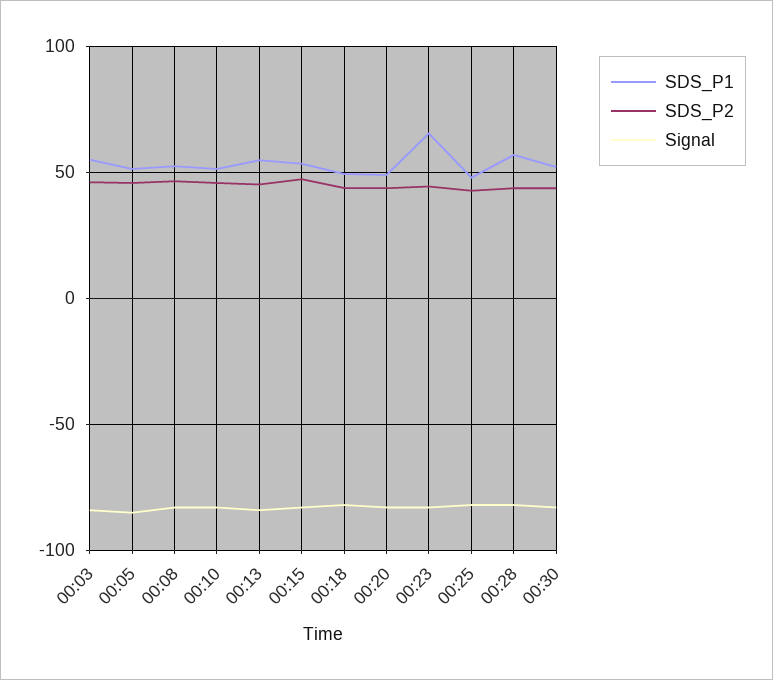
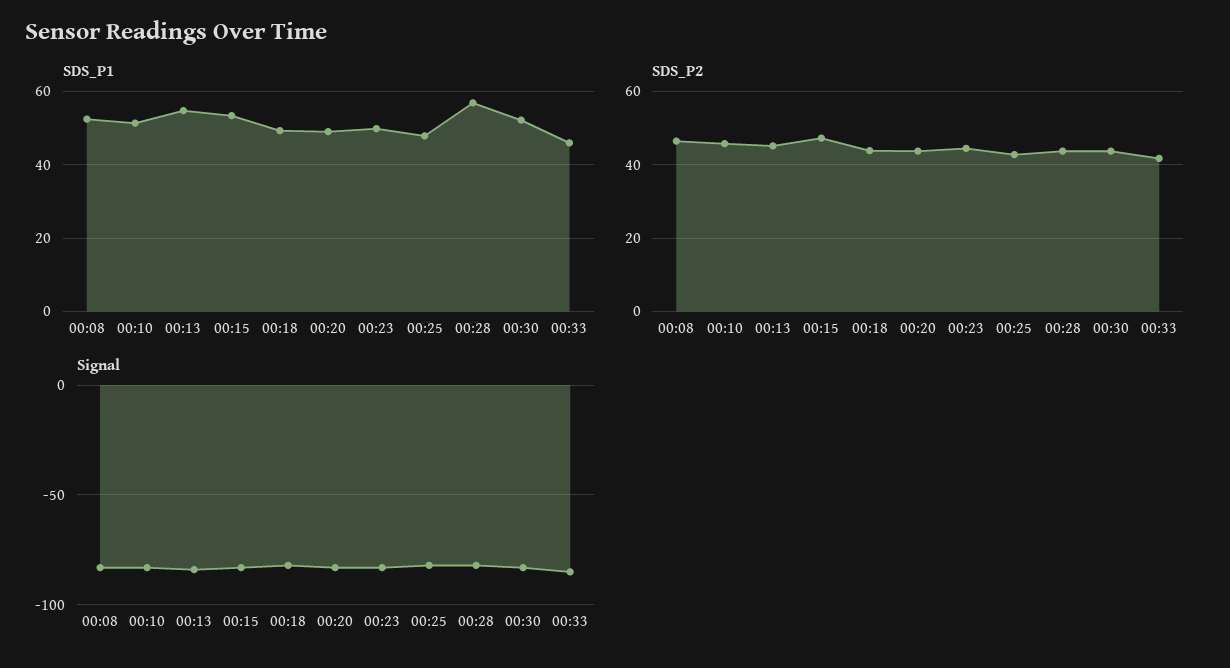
SDS_P1, 00:03: 55 -> none
SDS_P2, 00:03: 45 -> none
Signal, 00:03: -85 -> none
SDS_P1, 00:05: 50 -> none
SDS_P2, 00:05: 45 -> none
Signal, 00:05: -85 -> none
SDS_P1, 00:23: 65 -> 50
SDS_P1, 00:33: none -> 46
SDS_P2, 00:33: none -> 42
Signal, 00:33: none -> -85

